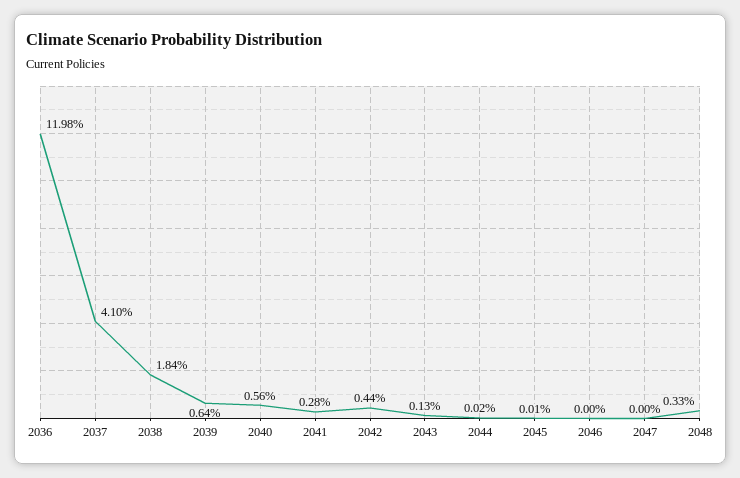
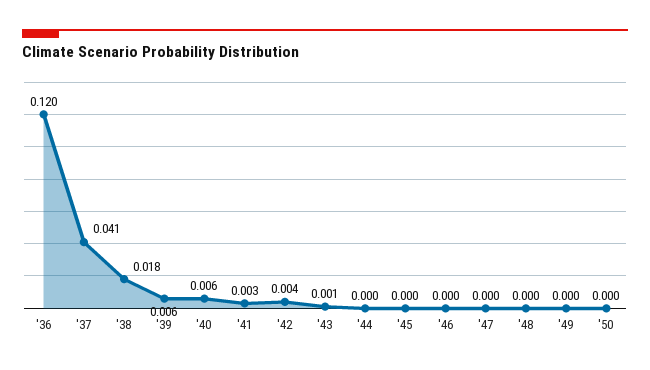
2048: 0.0033 -> 0
'49: none -> 0
'50: none -> 0

